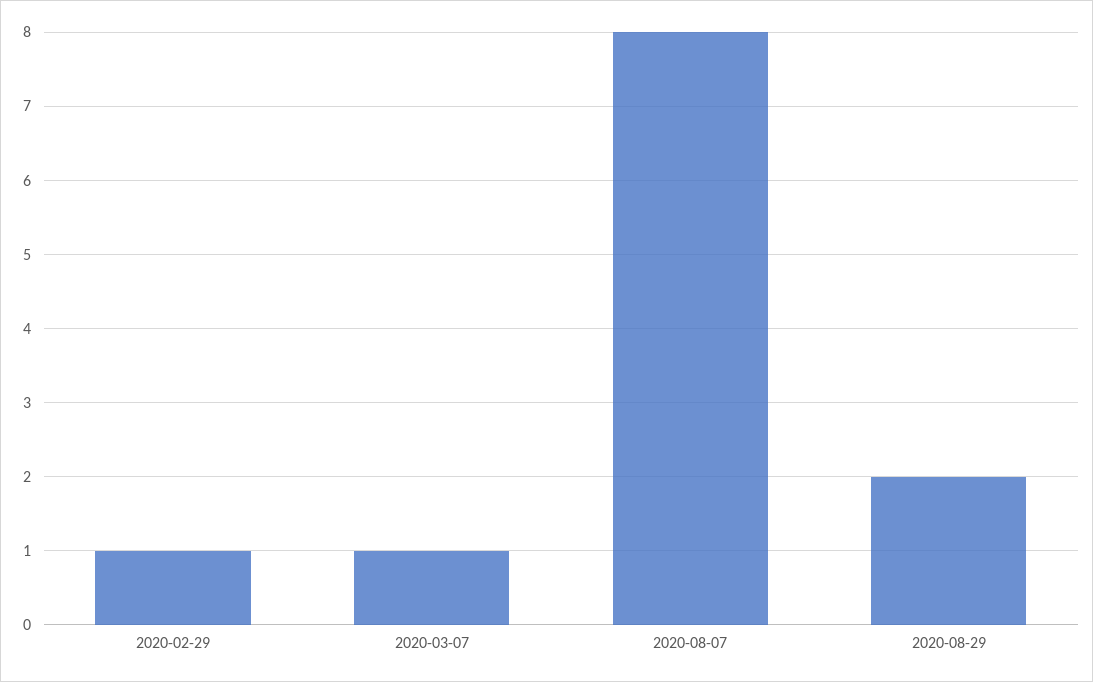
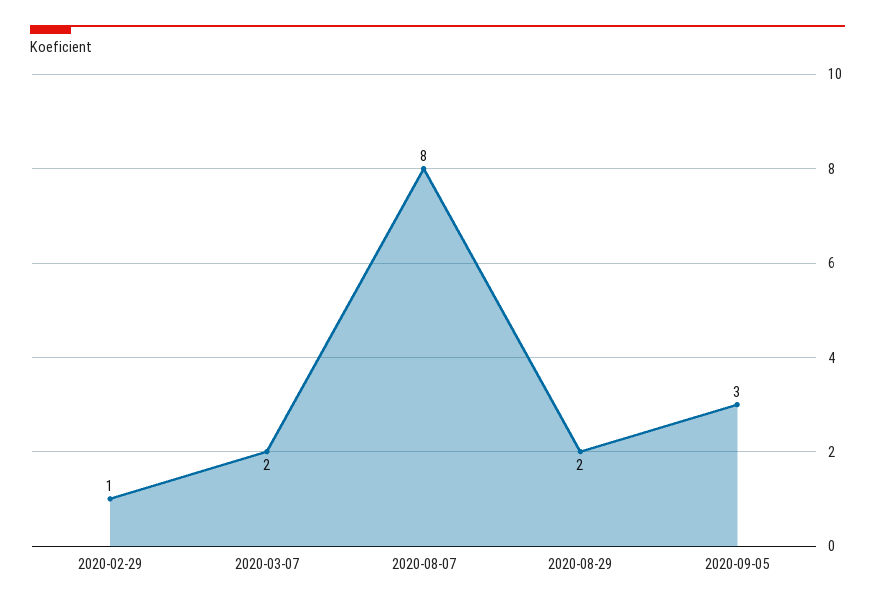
2020-03-07: 1 -> 2
2020-09-05: none -> 3

